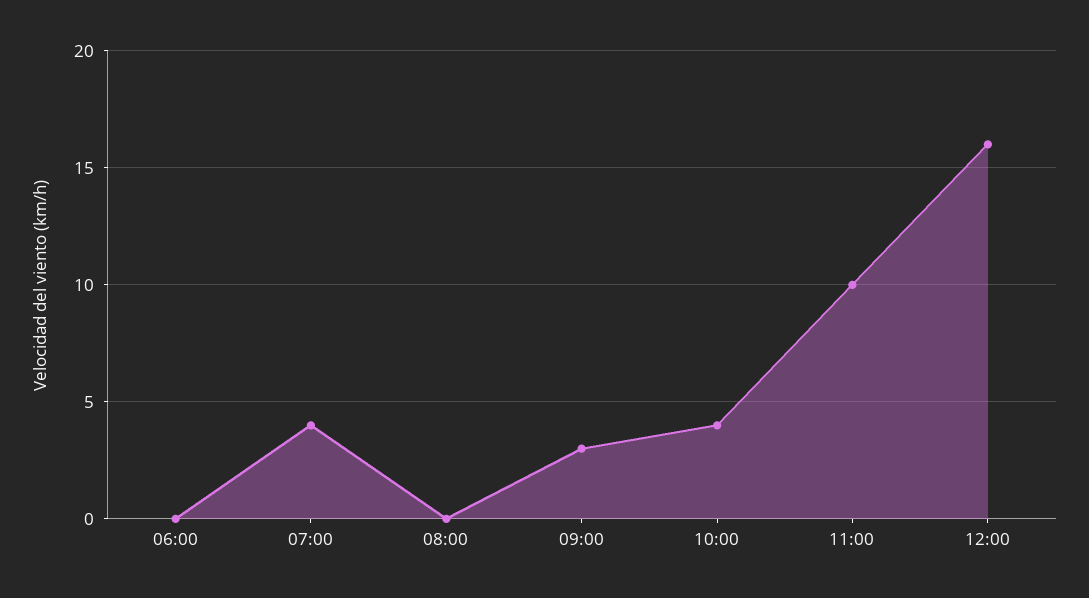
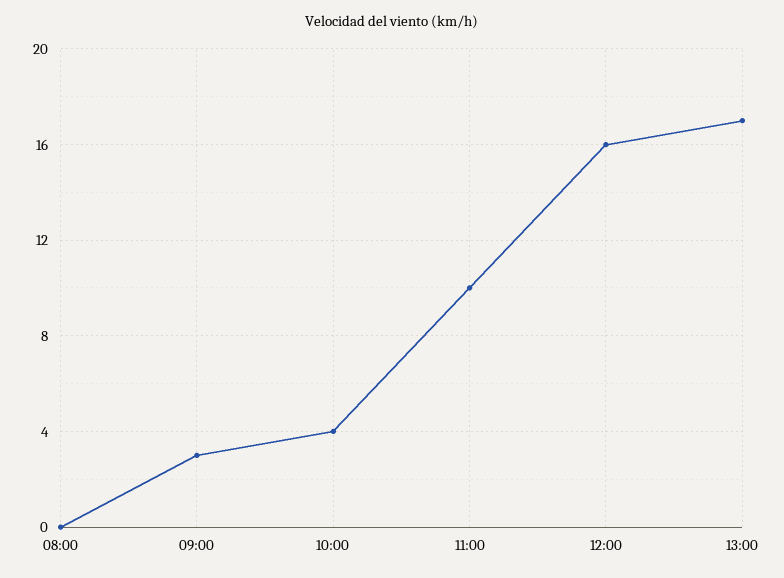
06:00: 0 -> none
07:00: 4 -> none
13:00: none -> 17

